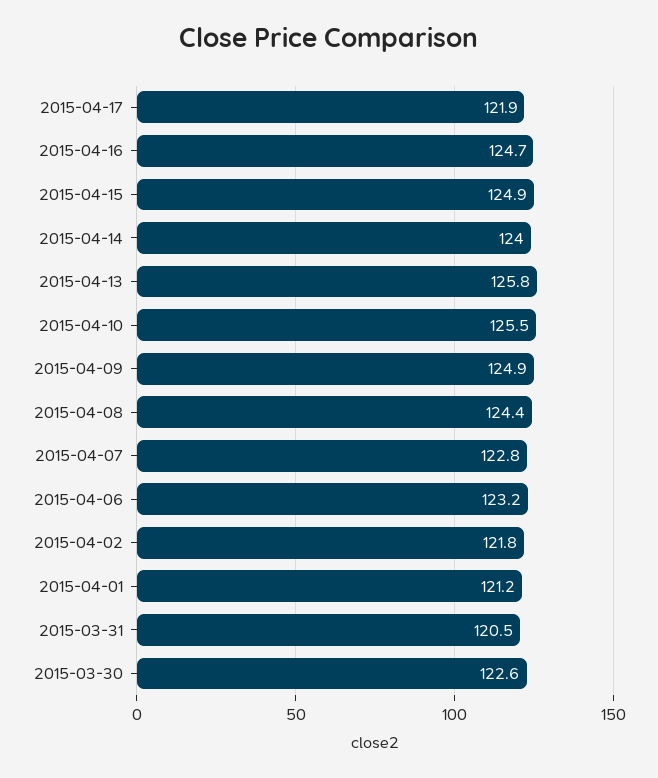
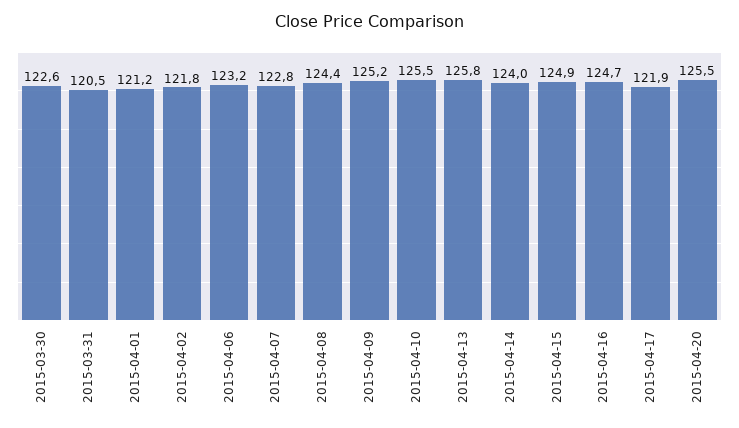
2015-04-09: 124.9 -> 125.2
2015-04-20: none -> 125.5

